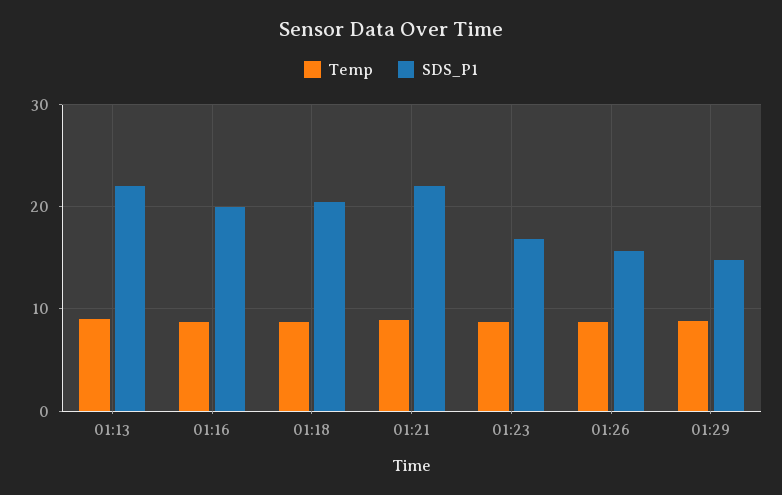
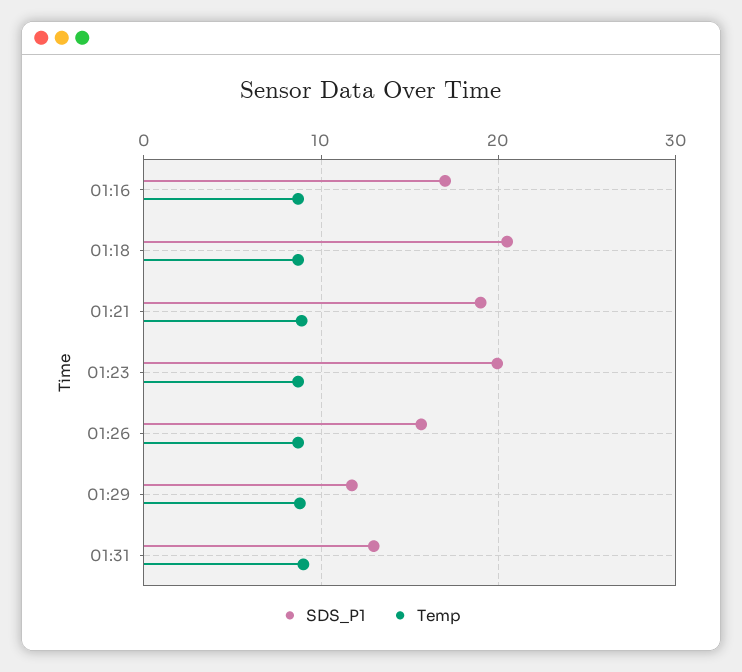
Temp, 01:13: 9 -> none
SDS_P1, 01:13: 22 -> none
SDS_P1, 01:16: 20 -> 17
SDS_P1, 01:21: 22 -> 19
SDS_P1, 01:23: 17 -> 20
SDS_P1, 01:29: 15 -> 12
SDS_P1, 01:31: none -> 13
Temp, 01:31: none -> 9

